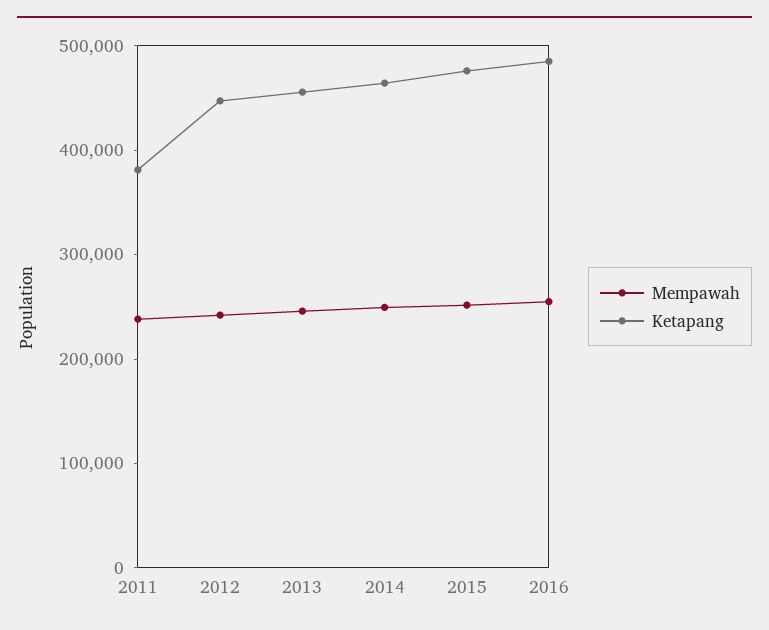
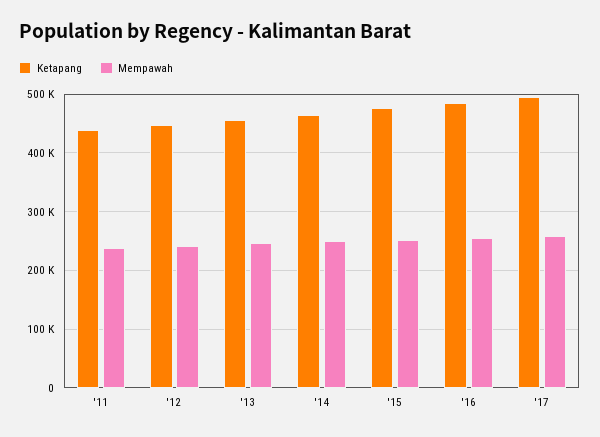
Ketapang, 2011: 380000 -> 440000
Ketapang, '17: none -> 500000
Mempawah, '17: none -> 260000

